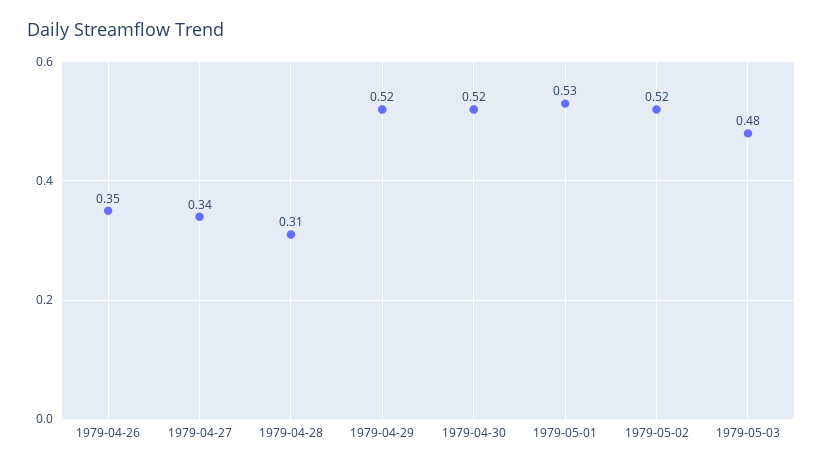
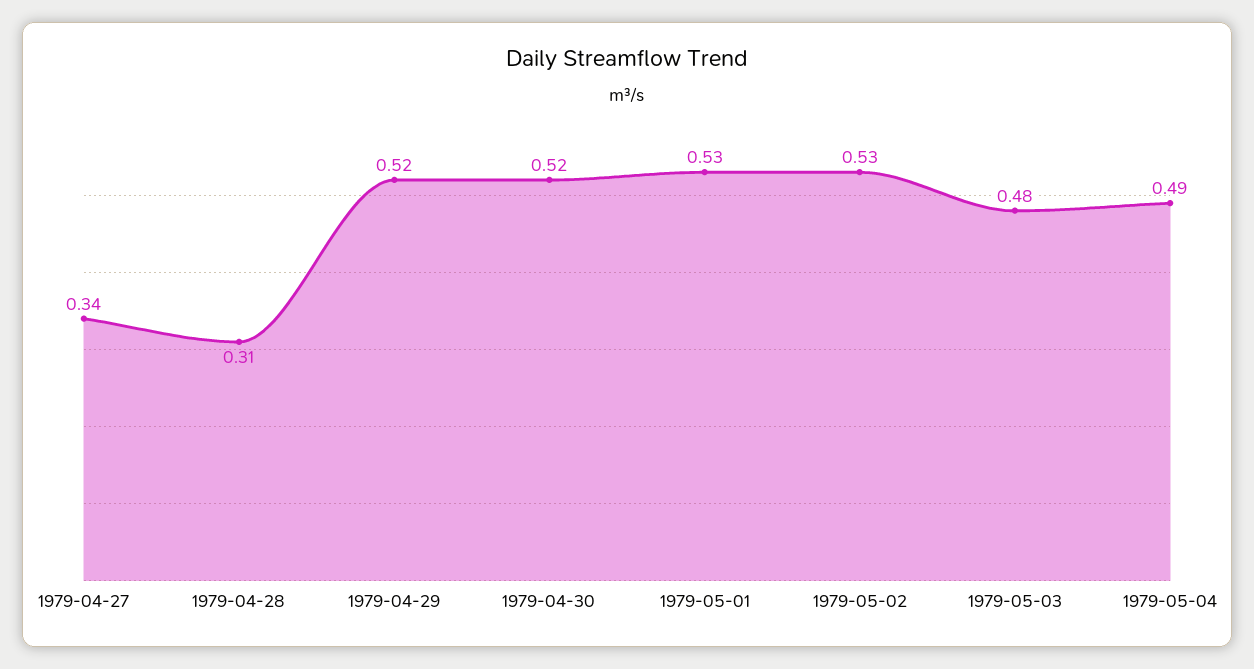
1979-04-26: 0.35 -> none
1979-05-02: 0.52 -> 0.53
1979-05-04: none -> 0.49

